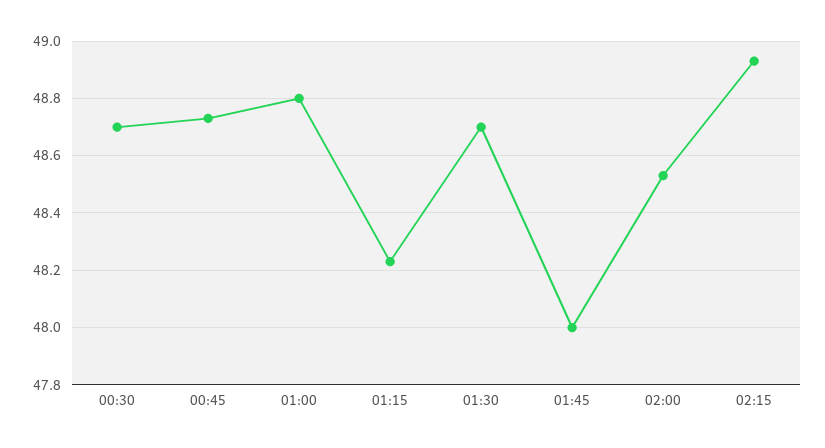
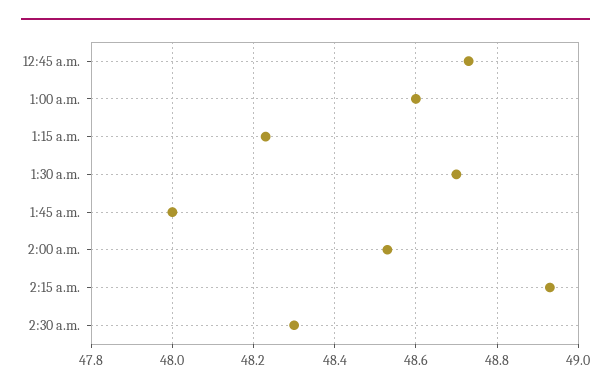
00:30: 48.7 -> none
01:00: 48.8 -> 48.6
2:30 a.m.: none -> 48.3

